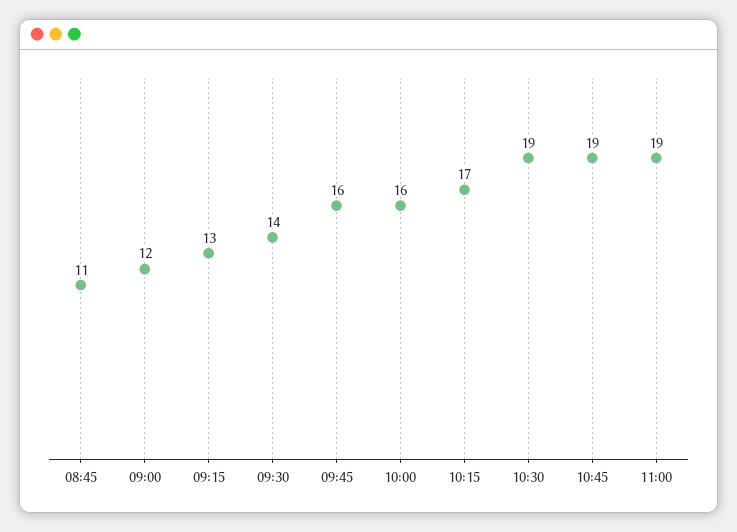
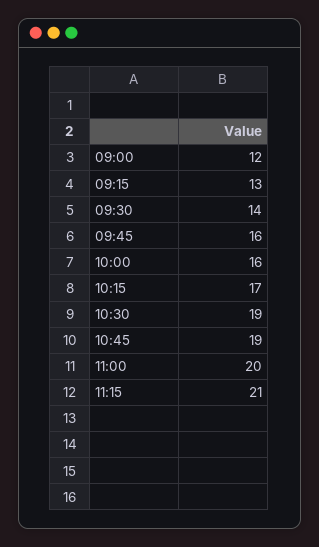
08:45: 11 -> none
11:00: 19 -> 20
11:15: none -> 21

